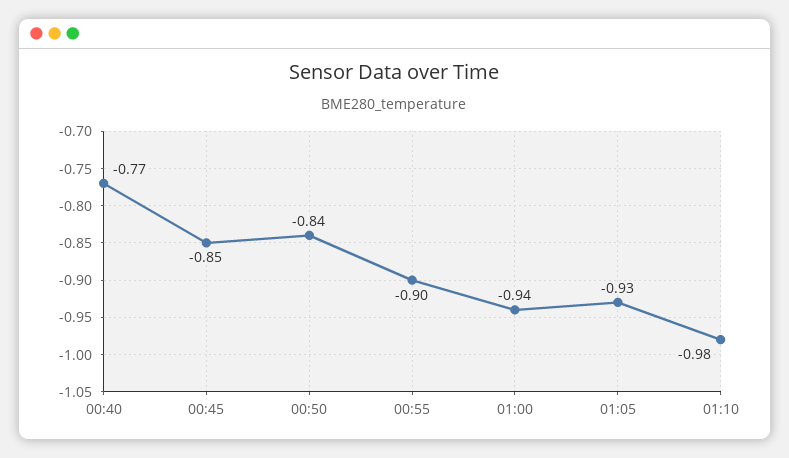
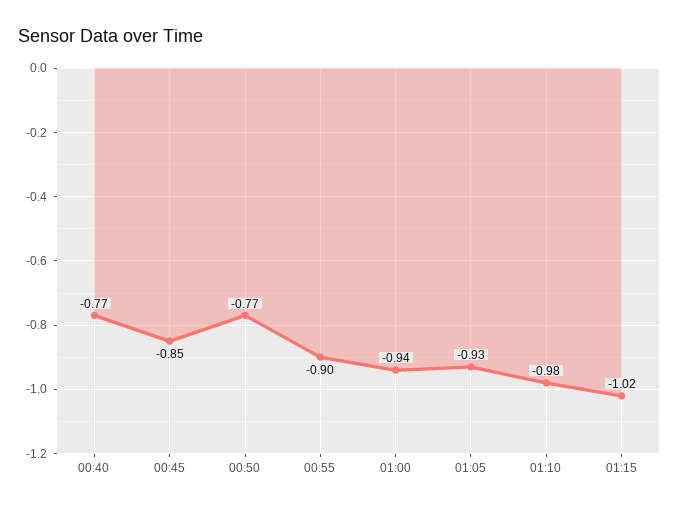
00:50: -0.84 -> -0.77
01:15: none -> -1.02

